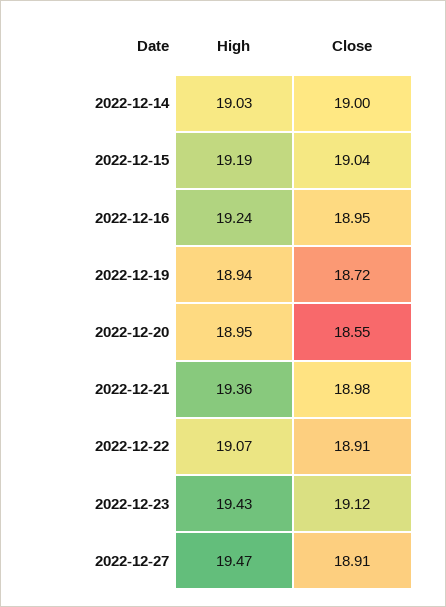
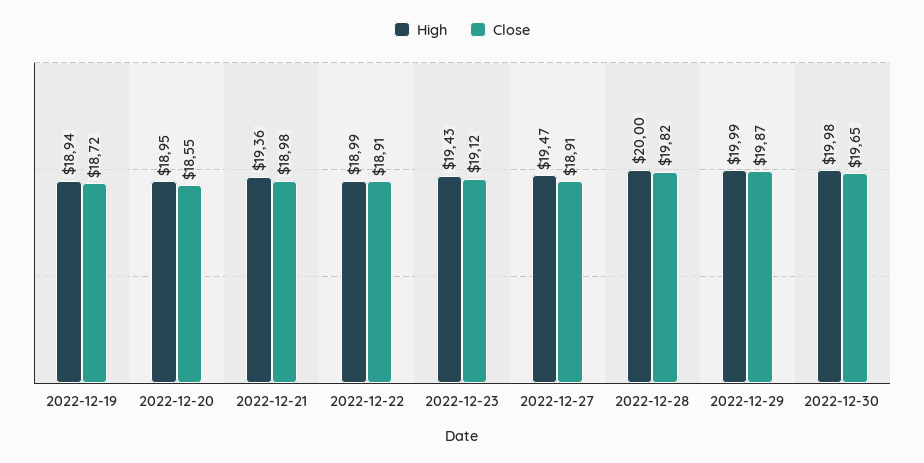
High, 2022-12-14: 19.03 -> none
Close, 2022-12-14: 19 -> none
High, 2022-12-15: 19.19 -> none
Close, 2022-12-15: 19.04 -> none
High, 2022-12-16: 19.24 -> none
Close, 2022-12-16: 18.95 -> none
High, 2022-12-22: 19.07 -> 18.99
High, 2022-12-28: none -> 20
Close, 2022-12-28: none -> 19.82
High, 2022-12-29: none -> 19.99
Close, 2022-12-29: none -> 19.87
High, 2022-12-30: none -> 19.98
Close, 2022-12-30: none -> 19.65

